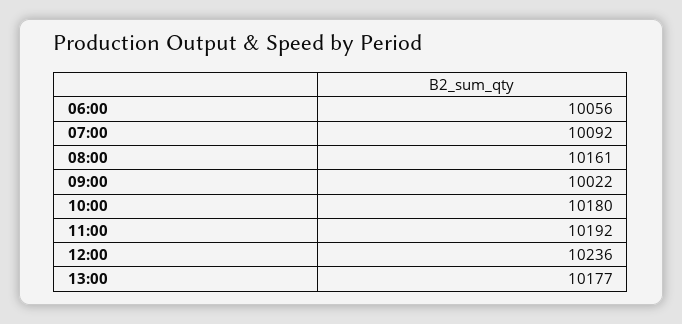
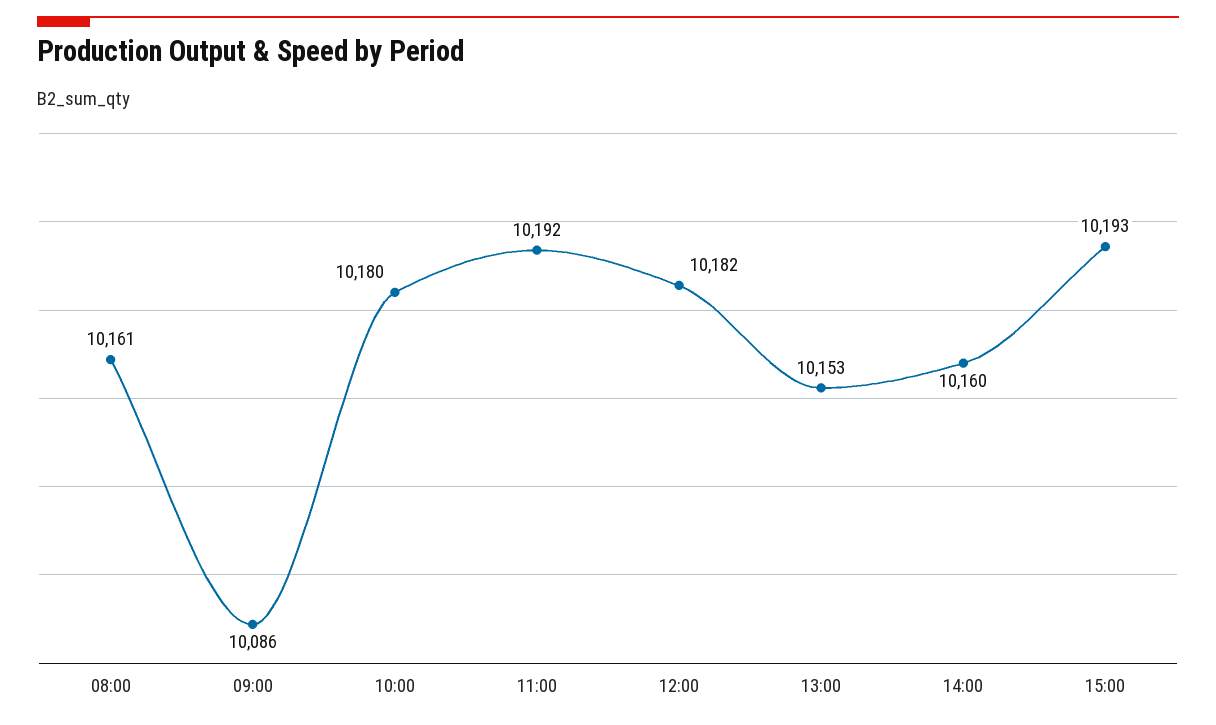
06:00: 10056 -> none
07:00: 10092 -> none
09:00: 10022 -> 10086
12:00: 10236 -> 10182
13:00: 10177 -> 10153
14:00: none -> 10160
15:00: none -> 10193

